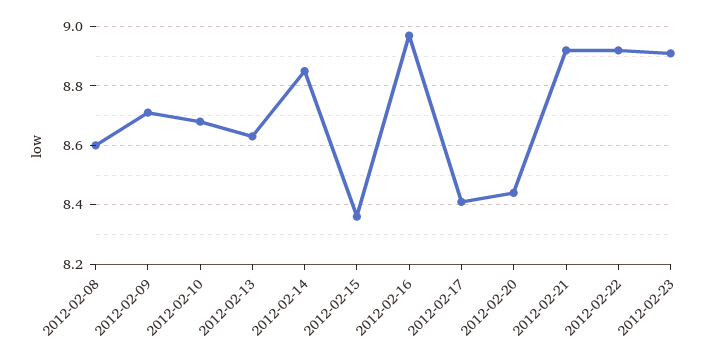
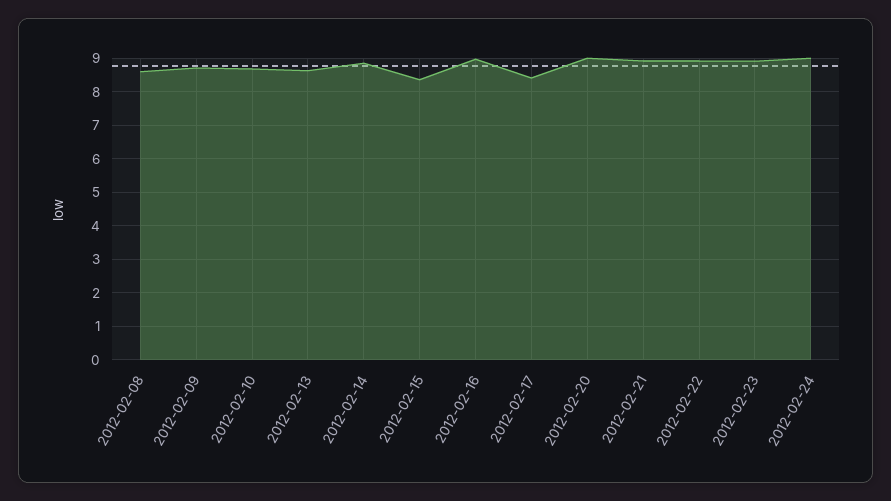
2012-02-20: 8.45 -> 9
2012-02-24: none -> 9

